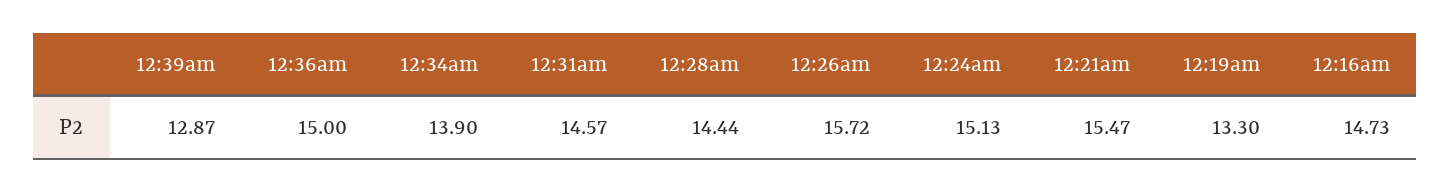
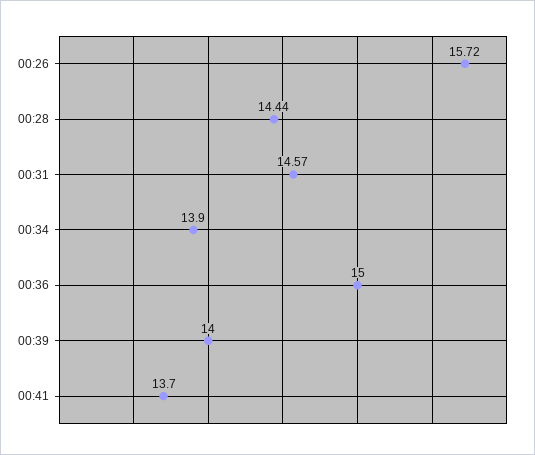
12:39am: 12.87 -> 14
12:24am: 15.13 -> none
12:21am: 15.47 -> none
12:19am: 13.3 -> none
12:16am: 14.73 -> none
00:41: none -> 13.7

